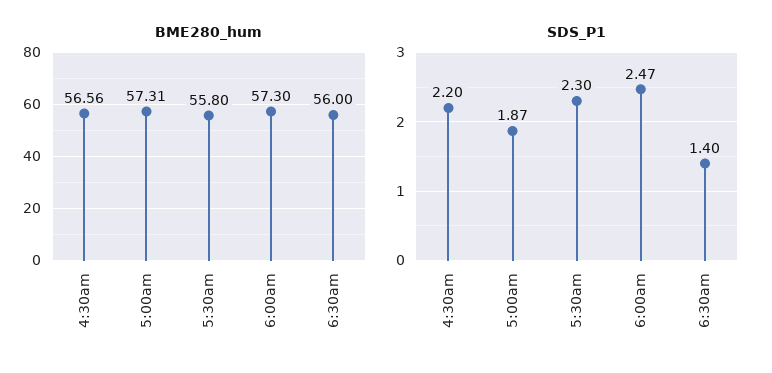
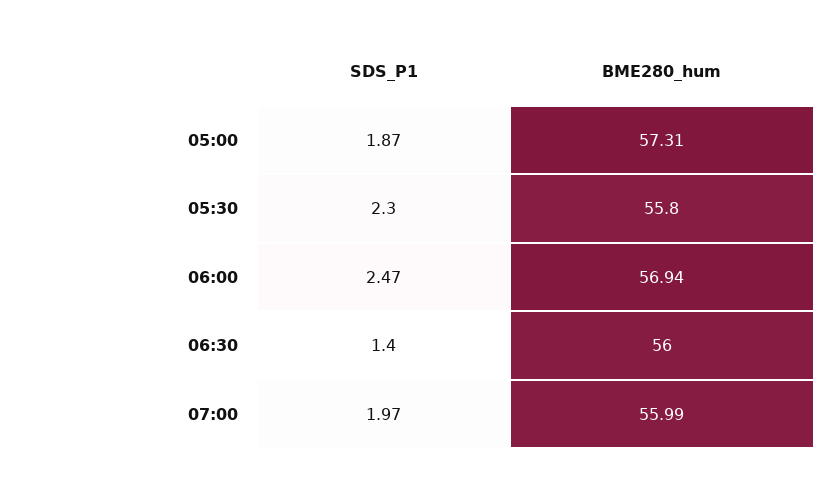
BME280_hum, 4:30am: 56.56 -> none
BME280_hum, 6:00am: 57.3 -> 56.94
SDS_P1, 4:30am: 2.2 -> none
SDS_P1, 07:00: none -> 1.97
BME280_hum, 07:00: none -> 55.99

